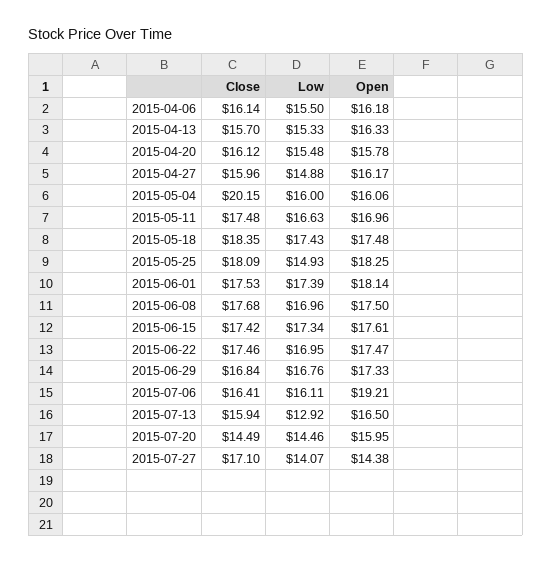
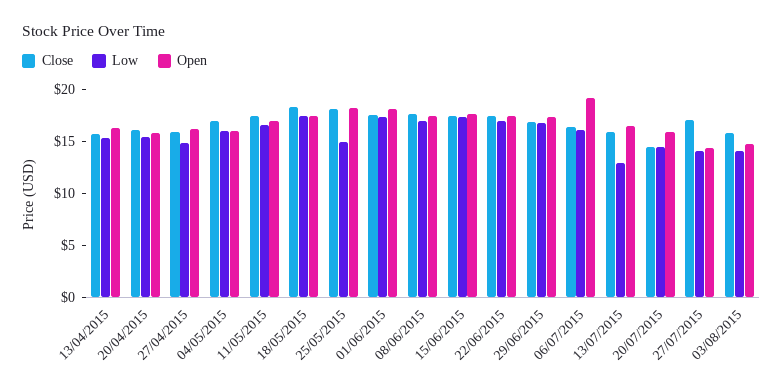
Close, 2015-04-06: 16.14 -> none
Low, 2015-04-06: 15.5 -> none
Open, 2015-04-06: 16.18 -> none
Close, 2015-05-04: 20.15 -> 17
Close, 03/08/2015: none -> 16
Low, 03/08/2015: none -> 14
Open, 03/08/2015: none -> 15

